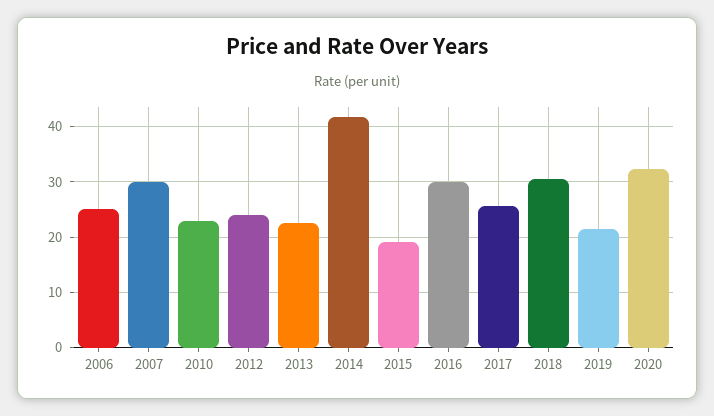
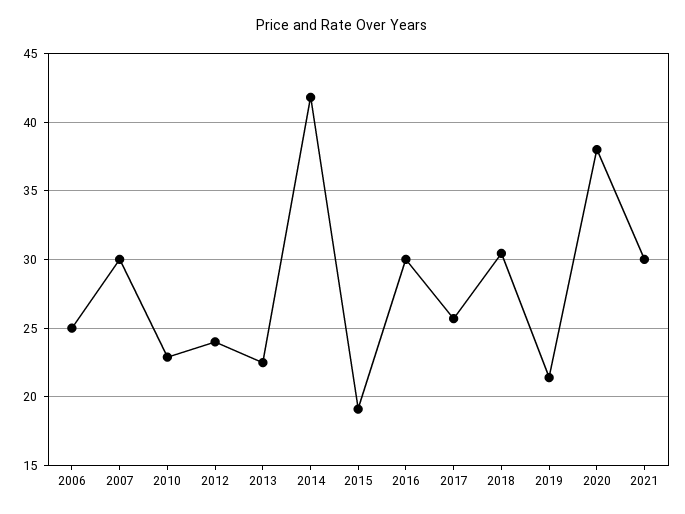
2020: 32 -> 38
2021: none -> 30

